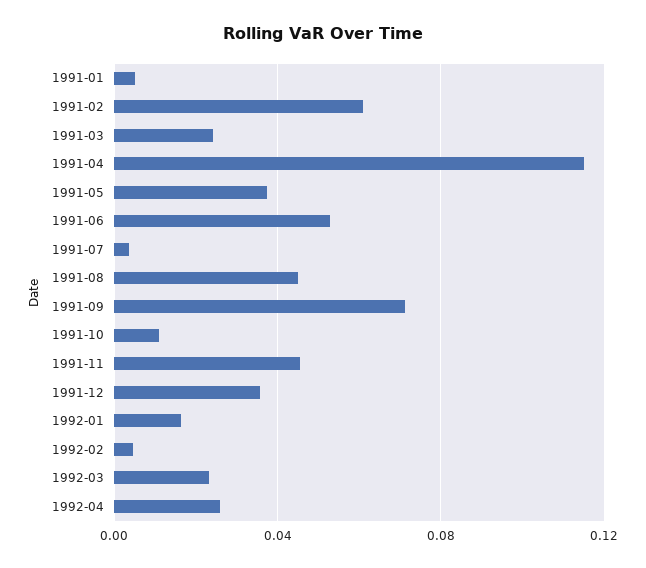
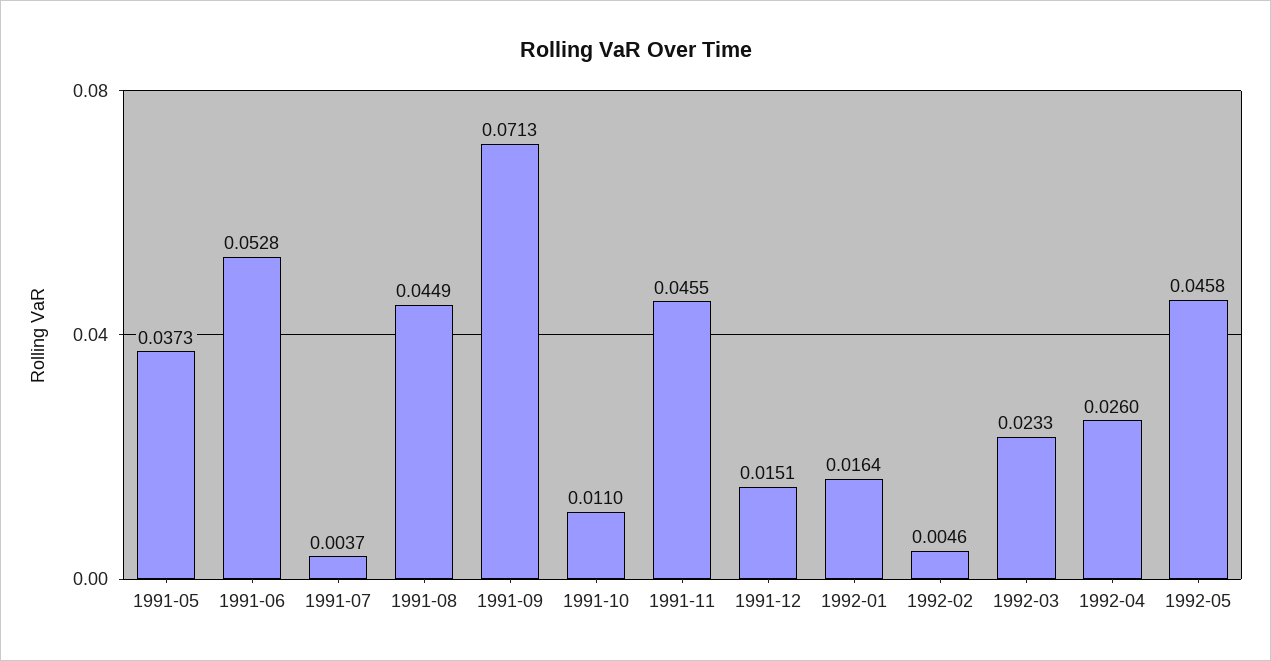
1991-01: 0.005 -> none
1991-02: 0.06 -> none
1991-03: 0.025 -> none
1991-04: 0.115 -> none
1991-12: 0.035 -> 0.0151
1992-05: none -> 0.0458

